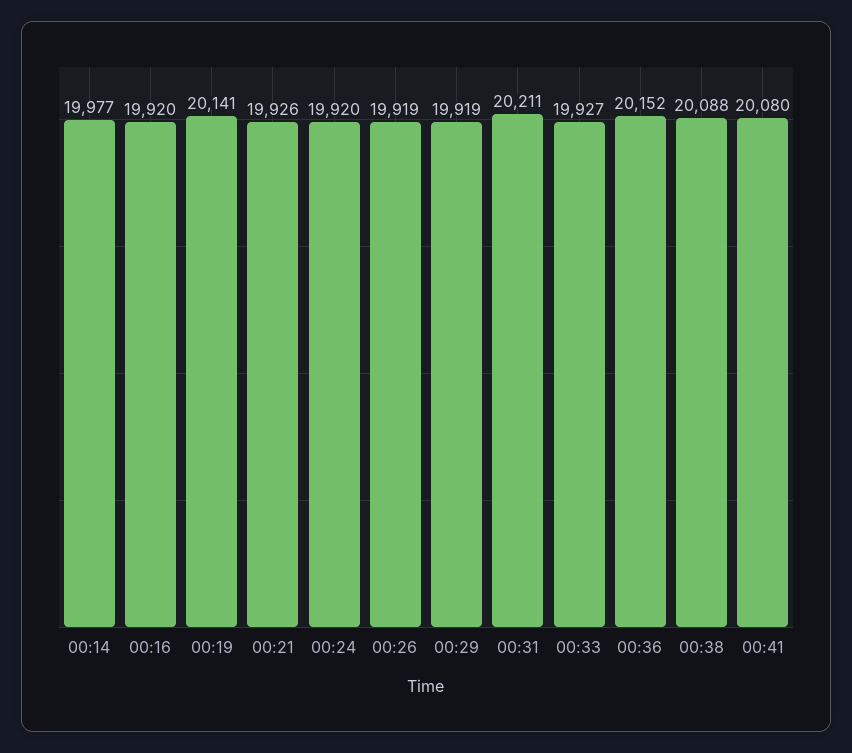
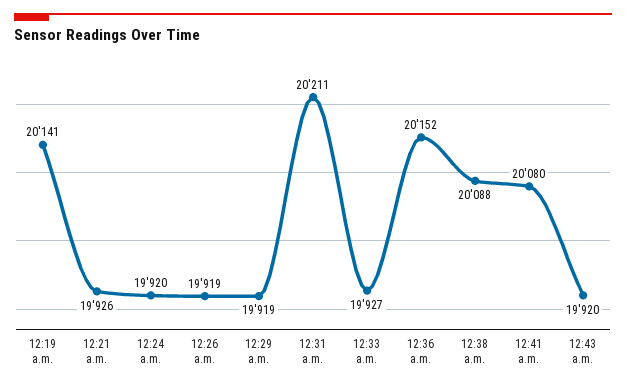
00:14: 19977 -> none
00:16: 19920 -> none
12:43 a.m.: none -> 19920

